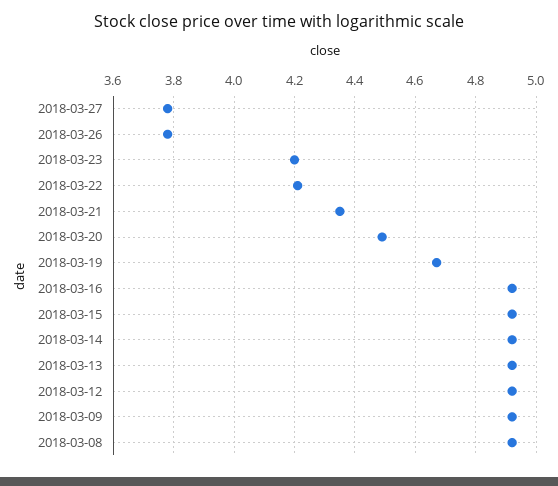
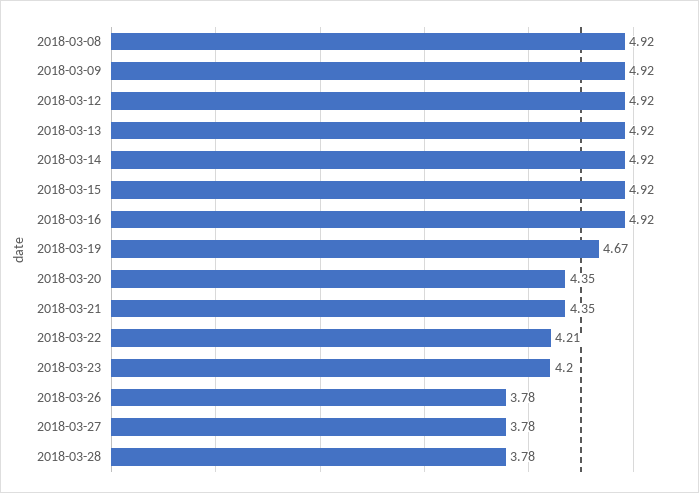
2018-03-20: 4.5 -> 4.35
2018-03-28: none -> 3.78

